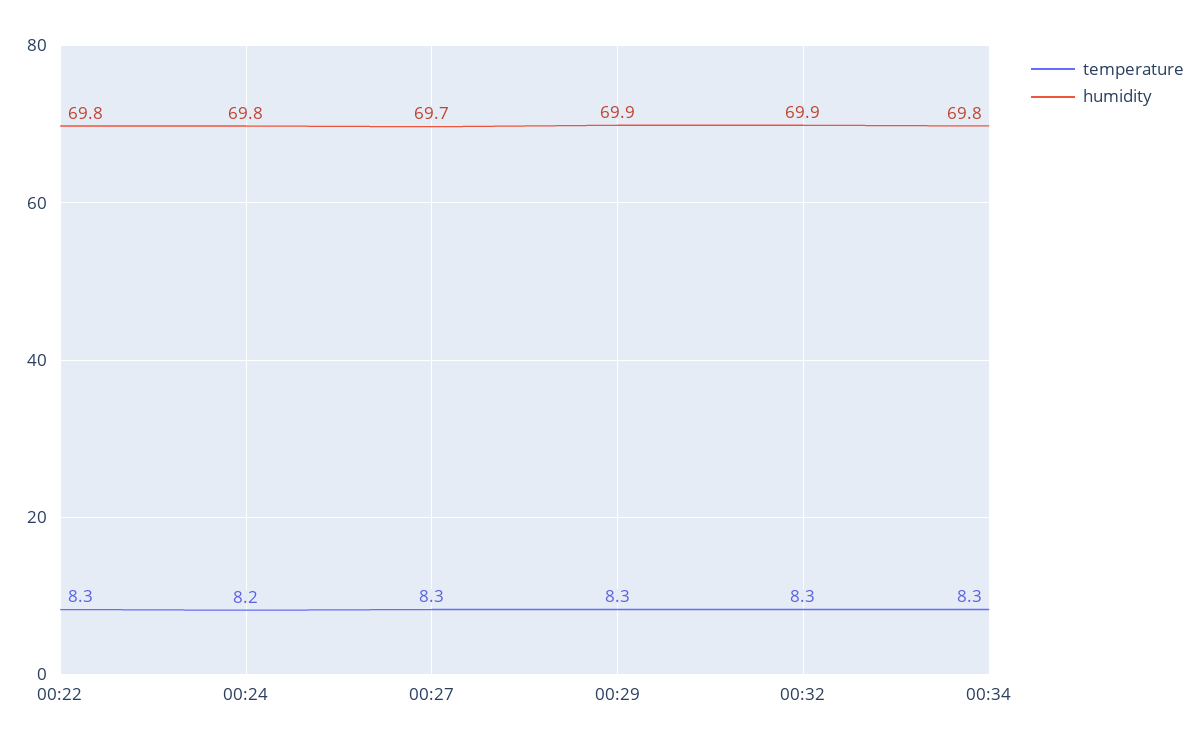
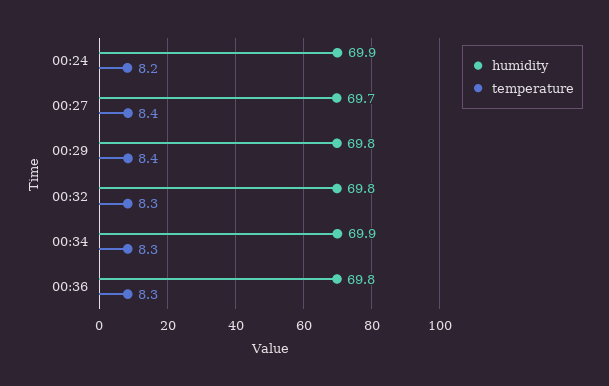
temperature, 00:22: 8.3 -> none
humidity, 00:22: 69.8 -> none
humidity, 00:24: 69.8 -> 69.9
temperature, 00:27: 8.3 -> 8.4
temperature, 00:29: 8.3 -> 8.4
humidity, 00:29: 69.9 -> 69.8
humidity, 00:32: 69.9 -> 69.8
humidity, 00:34: 69.8 -> 69.9
humidity, 00:36: none -> 69.8
temperature, 00:36: none -> 8.3

